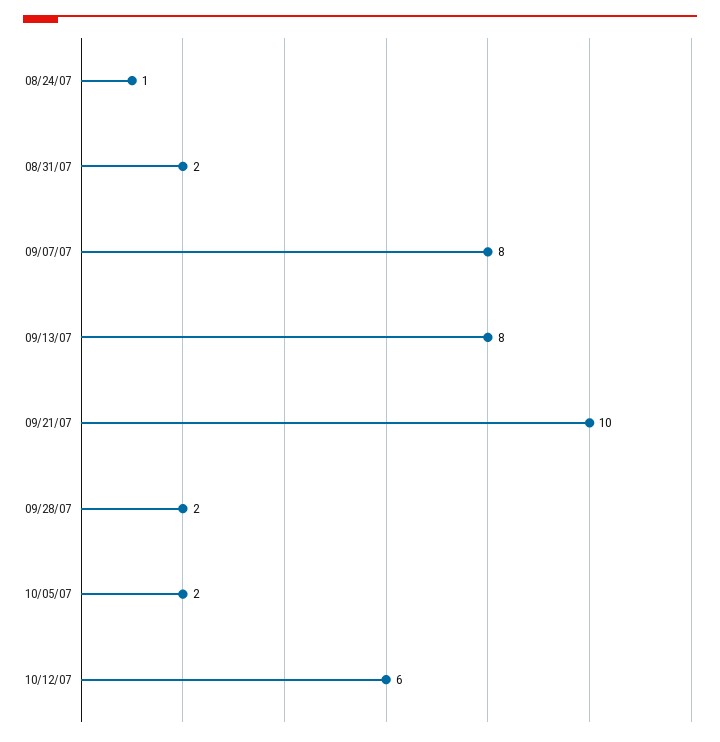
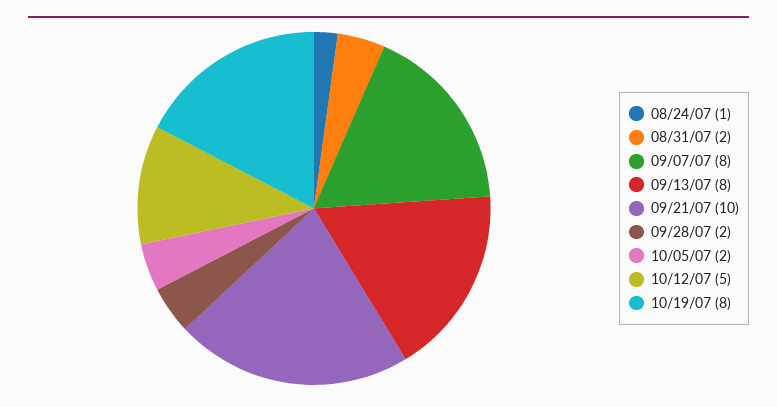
10/12/07: 6 -> 5
10/19/07: none -> 8

